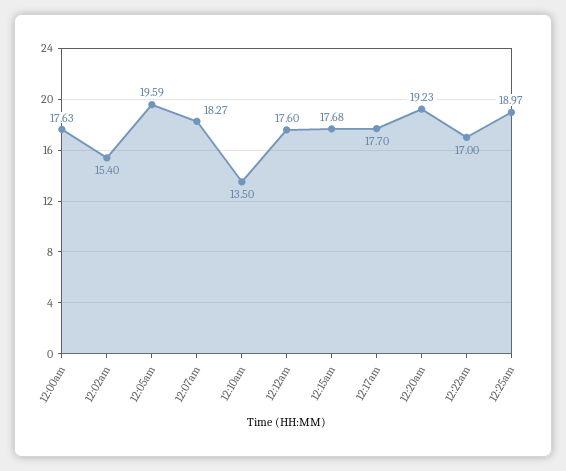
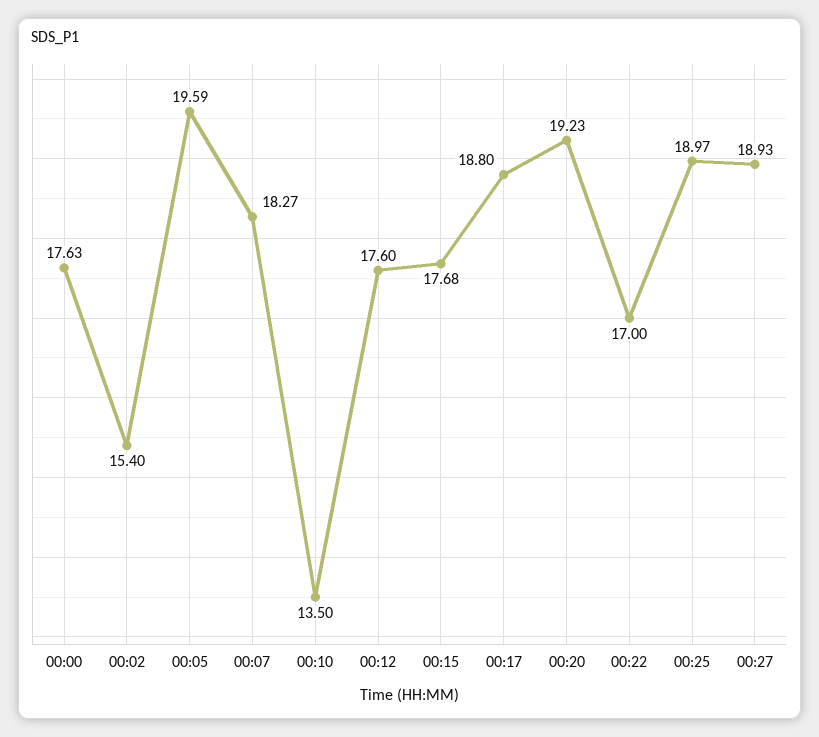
12:17am: 17.7 -> 18.8
00:27: none -> 18.93

